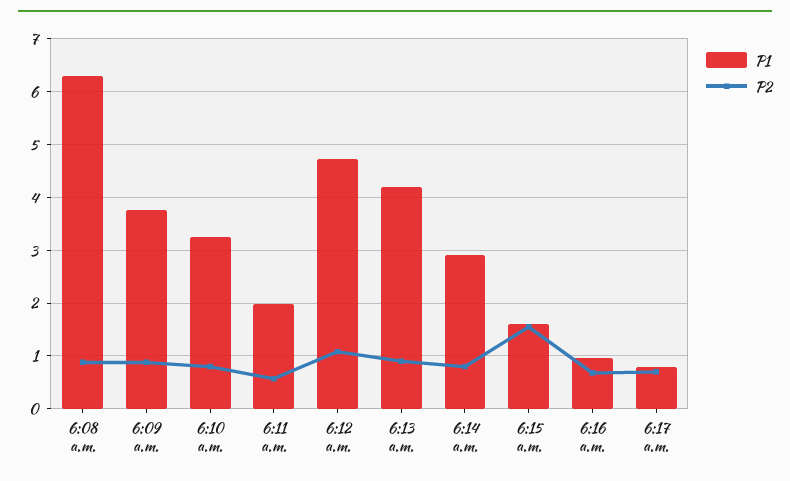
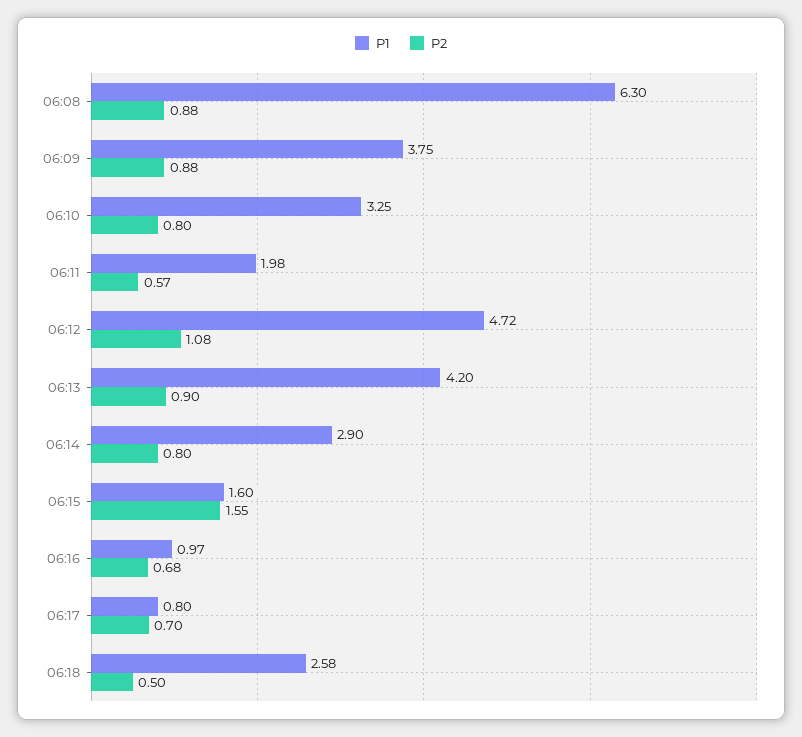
P1, 06:18: none -> 2.58
P2, 06:18: none -> 0.5

